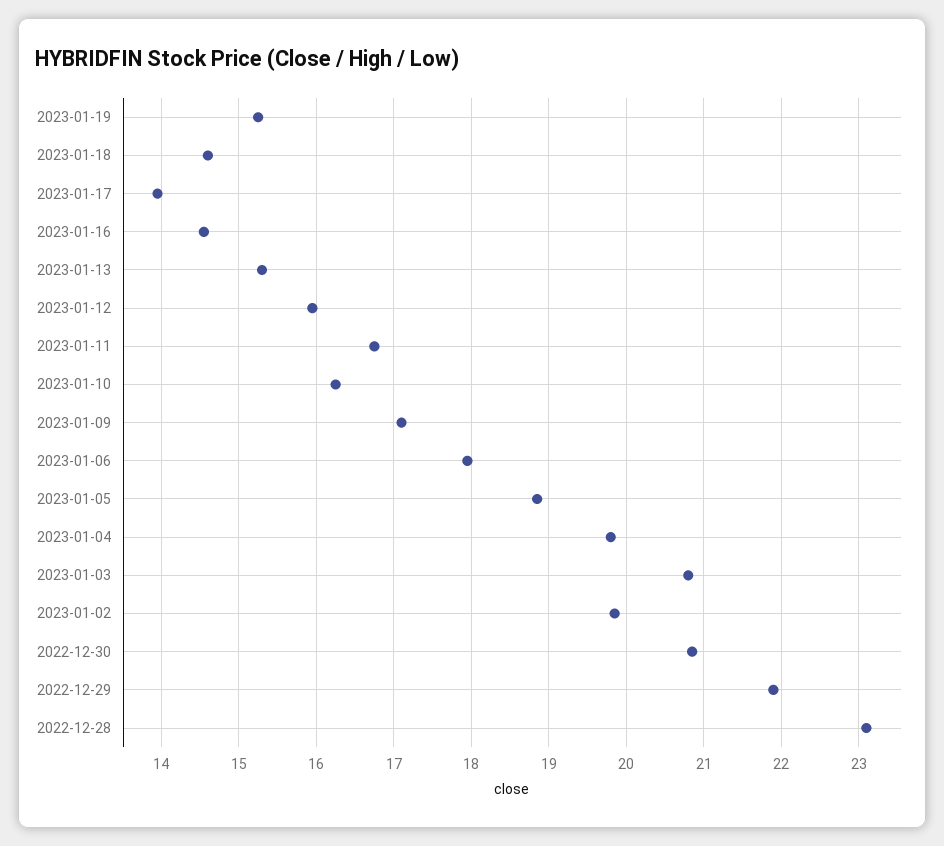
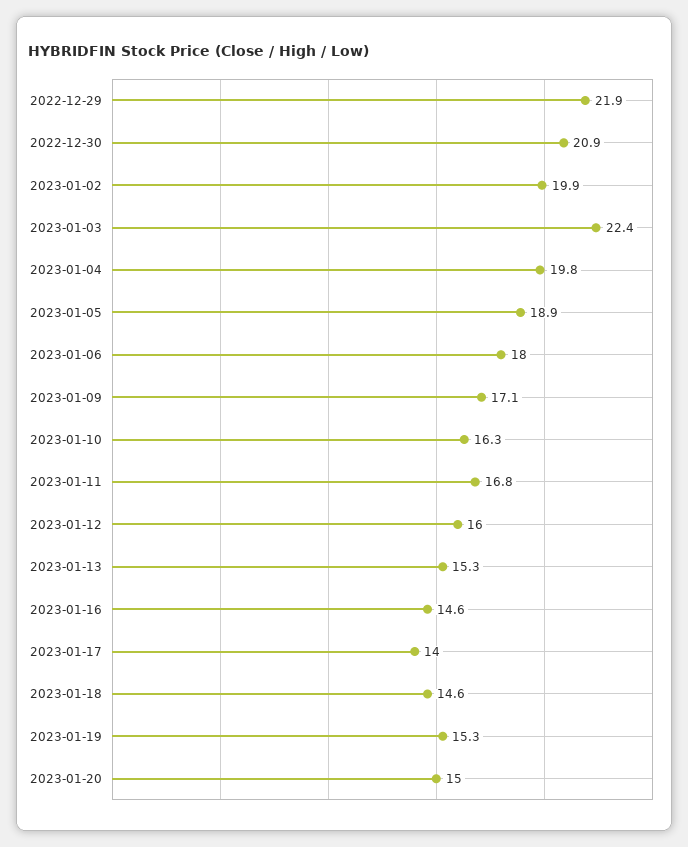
2023-01-03: 20.8 -> 22.4
2022-12-28: 23.1 -> none
2023-01-20: none -> 15

